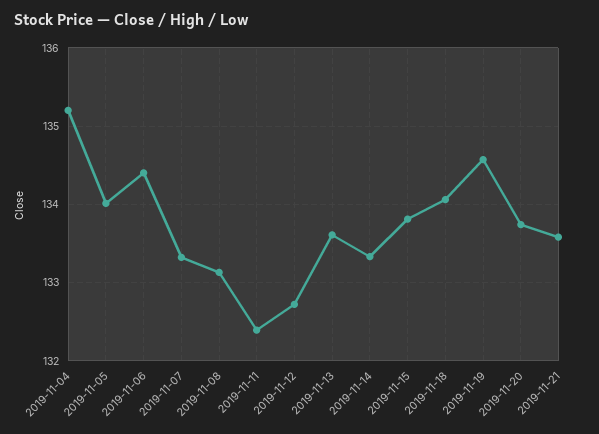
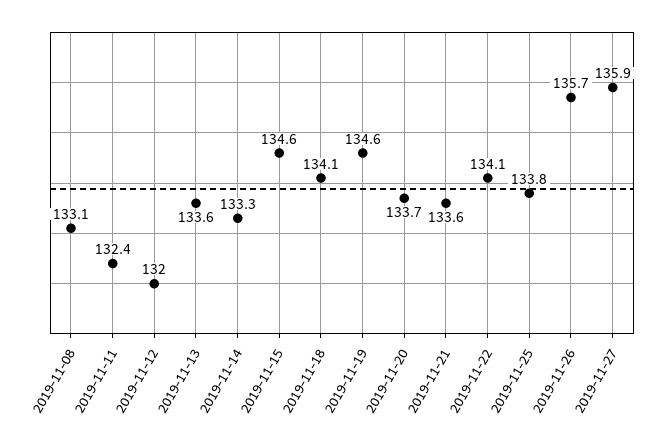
2019-11-04: 135.2 -> none
2019-11-05: 134 -> none
2019-11-06: 134.4 -> none
2019-11-07: 133.3 -> none
2019-11-12: 132.7 -> 132
2019-11-15: 133.8 -> 134.6
2019-11-22: none -> 134.1
2019-11-25: none -> 133.8
2019-11-26: none -> 135.7
2019-11-27: none -> 135.9

